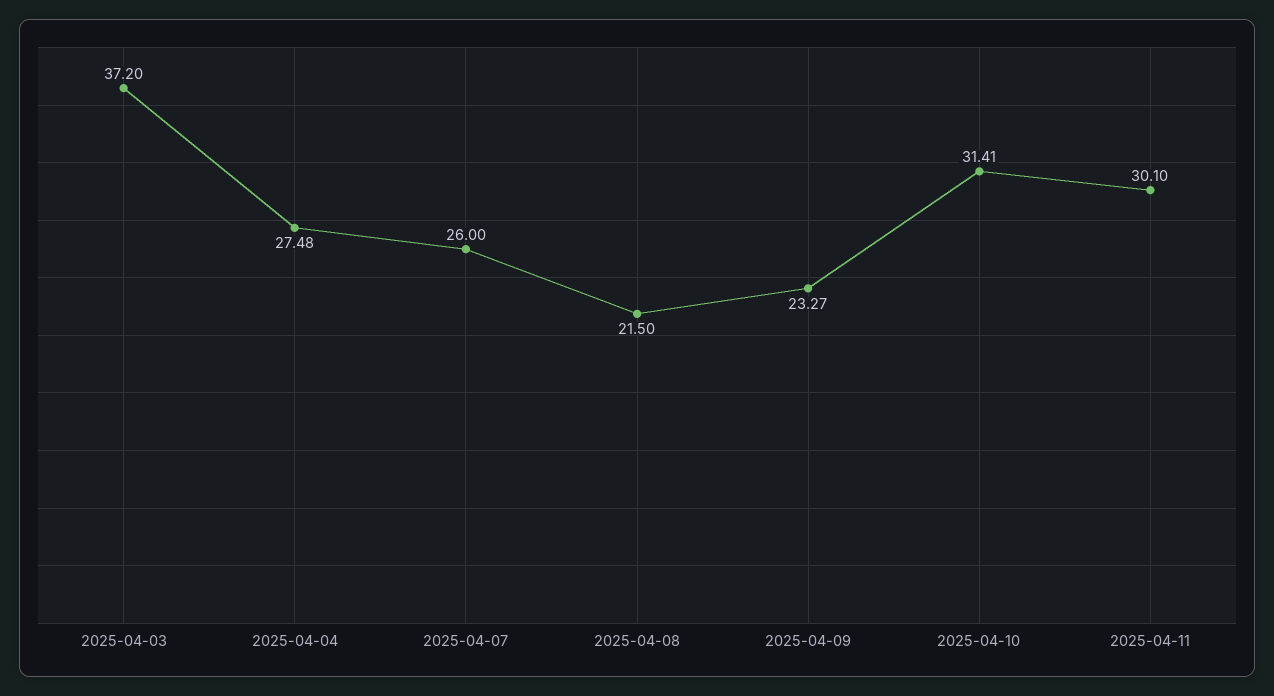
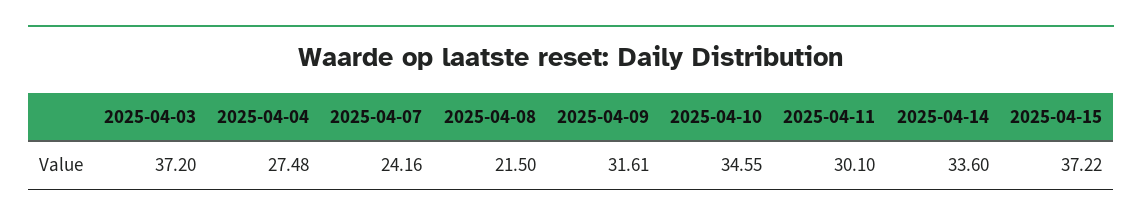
2025-04-07: 26 -> 24.16
2025-04-09: 23.27 -> 31.61
2025-04-10: 31.41 -> 34.55
2025-04-14: none -> 33.6
2025-04-15: none -> 37.22

